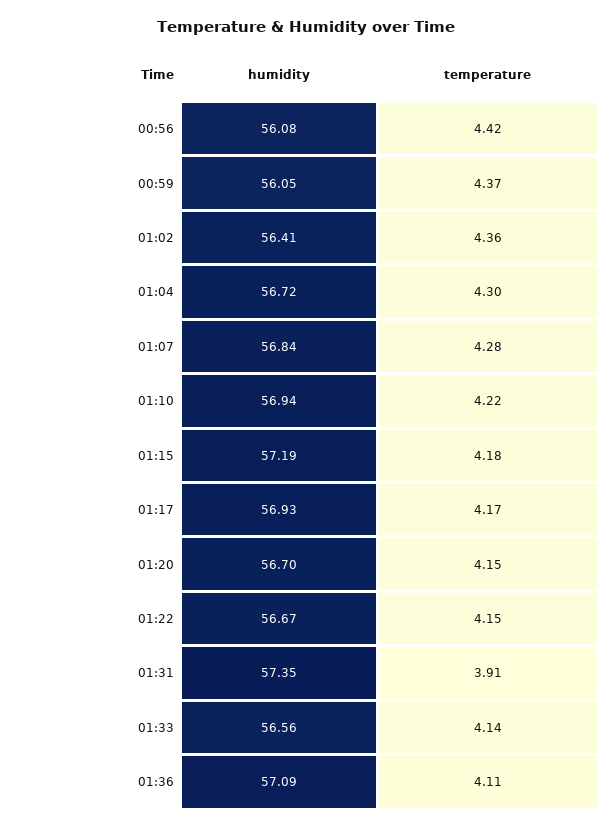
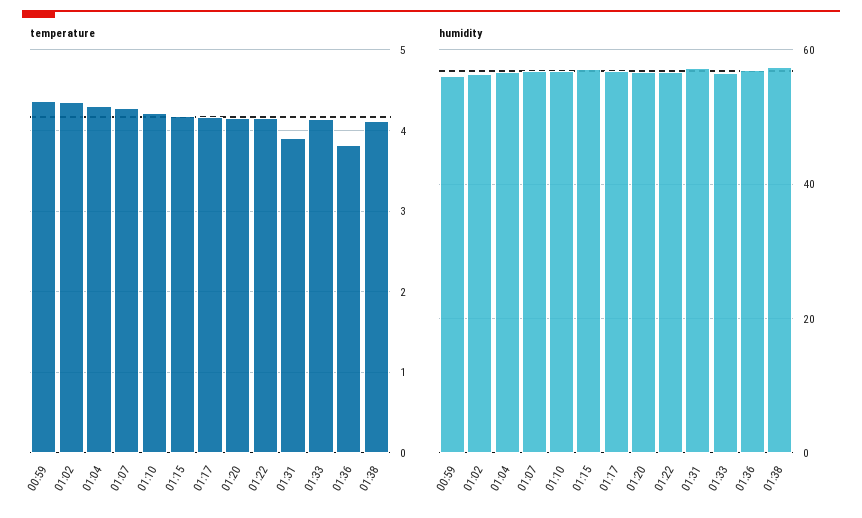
humidity, 00:56: 56.08 -> none
temperature, 00:56: 4.42 -> none
temperature, 01:36: 4.11 -> 3.8
temperature, 01:38: none -> 4.1
humidity, 01:38: none -> 58

